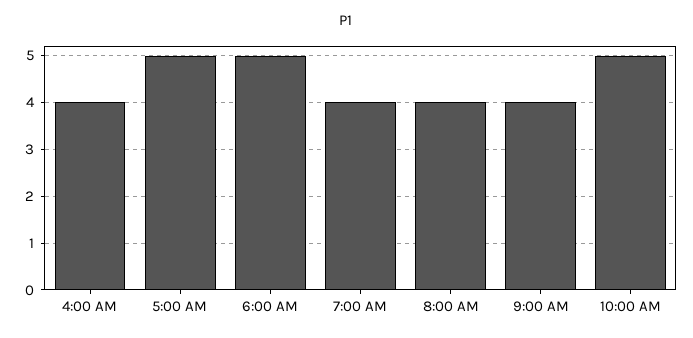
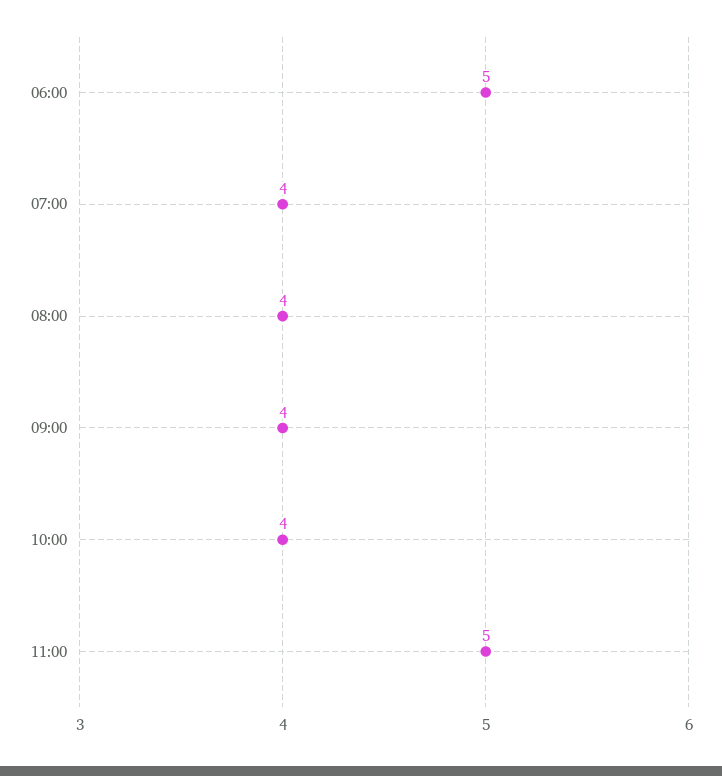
4:00 AM: 4 -> none
5:00 AM: 5 -> none
10:00 AM: 5 -> 4
11:00: none -> 5

